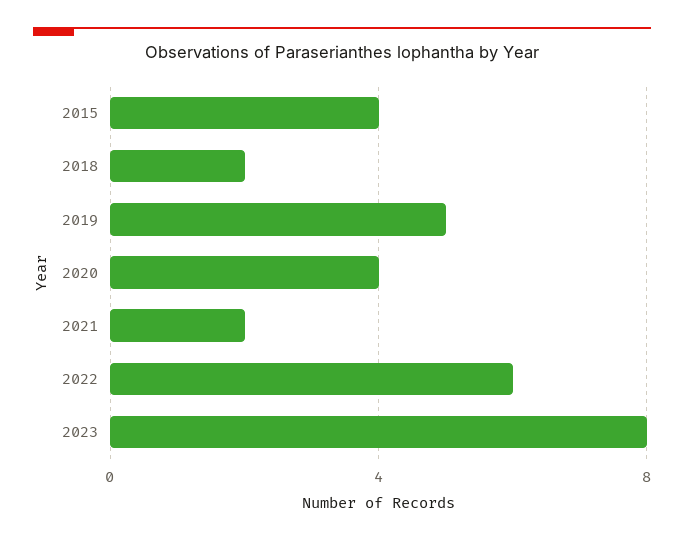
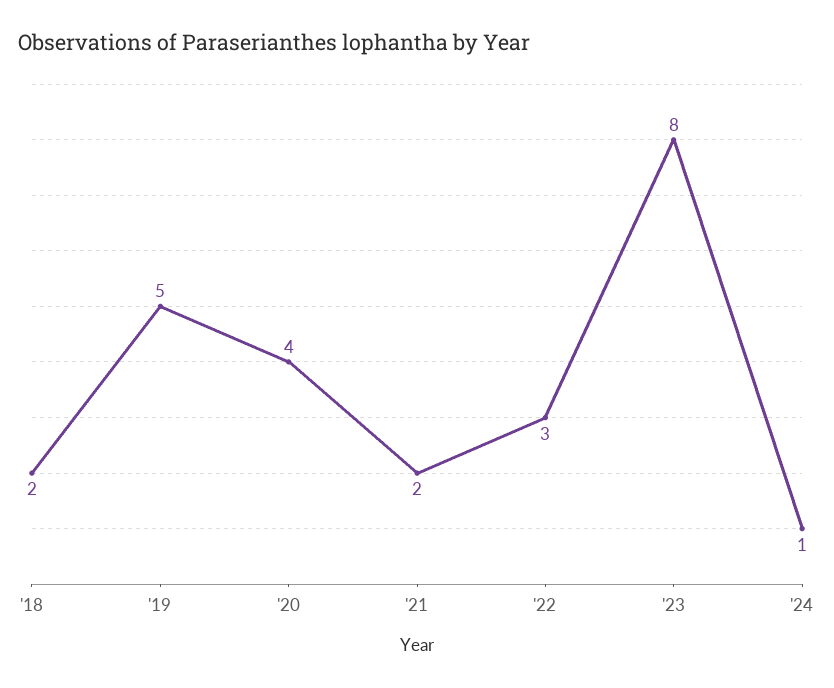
2015: 4 -> none
2022: 6 -> 3
'24: none -> 1

